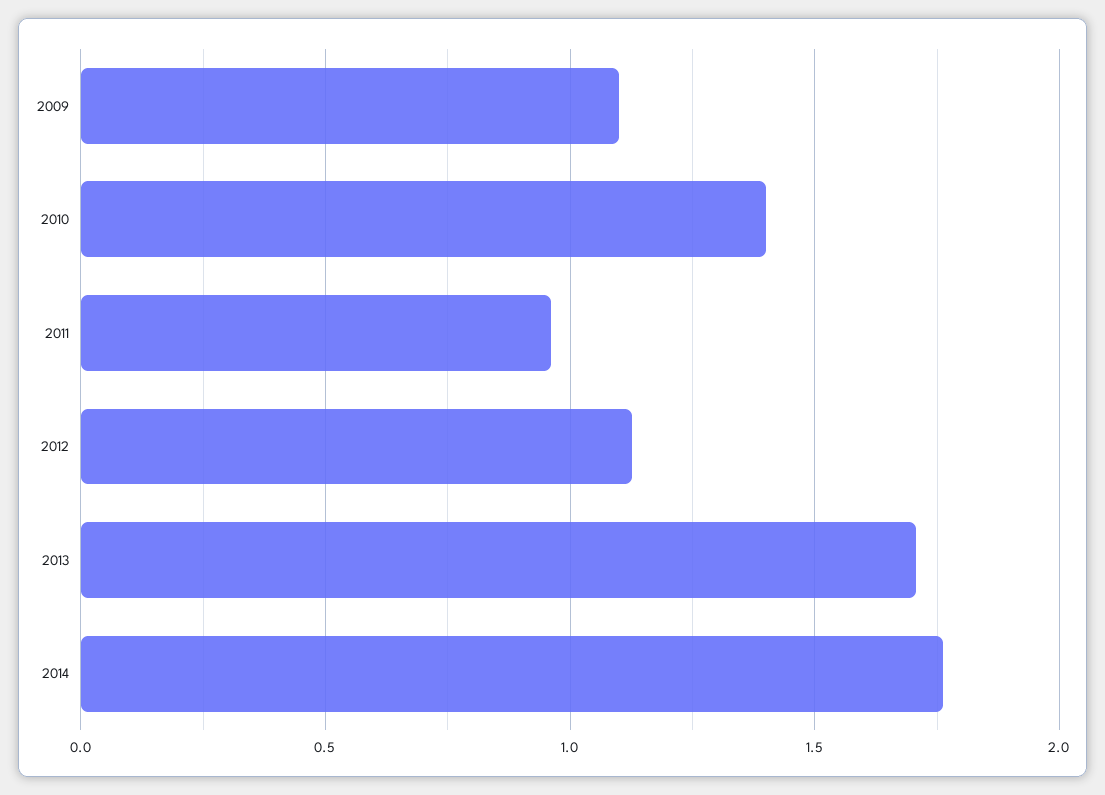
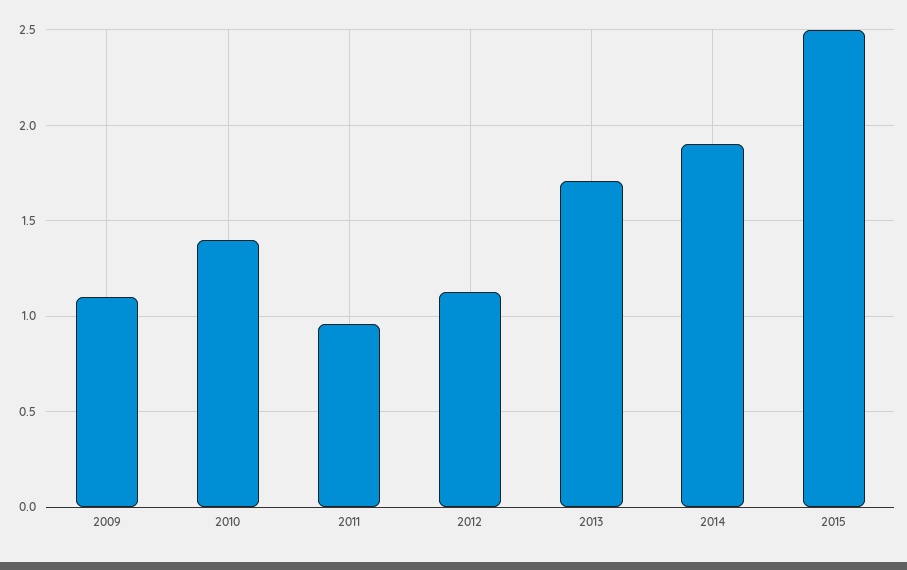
2014: 1.75 -> 1.9
2015: none -> 2.5

